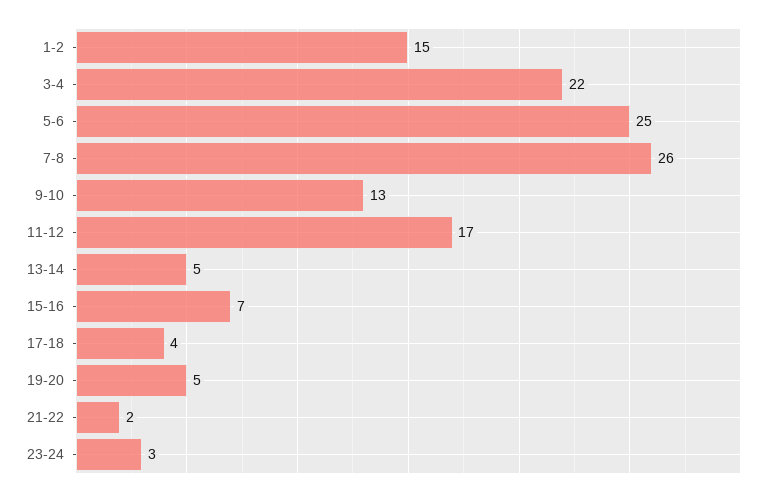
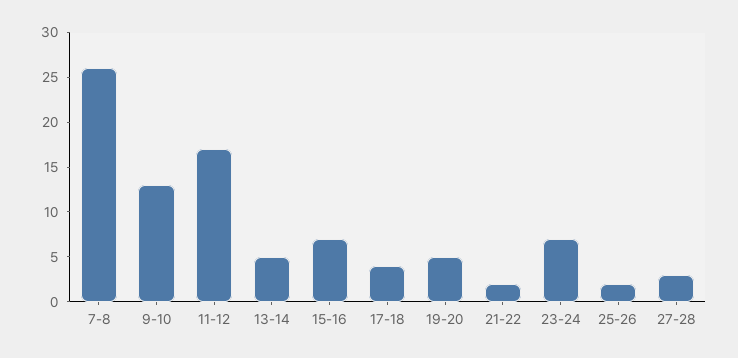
1-2: 15 -> none
3-4: 22 -> none
5-6: 25 -> none
23-24: 3 -> 7
25-26: none -> 2
27-28: none -> 3

